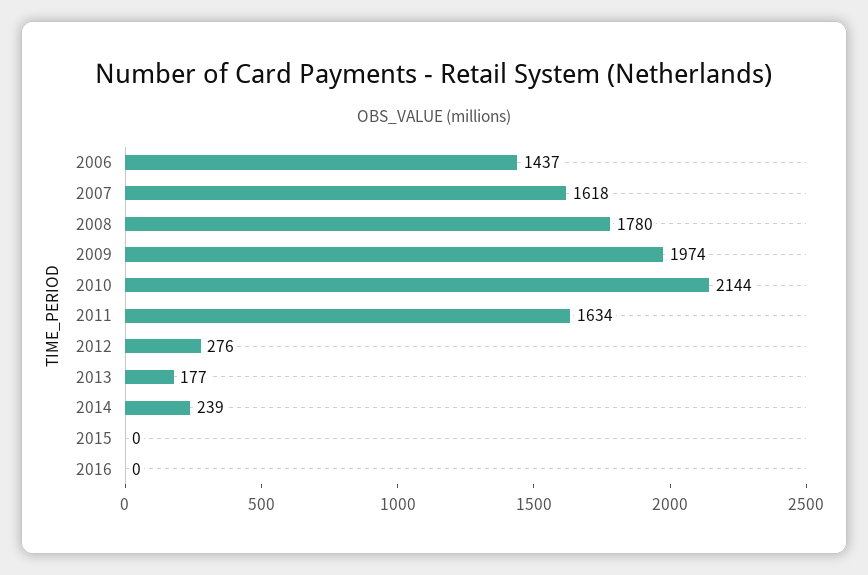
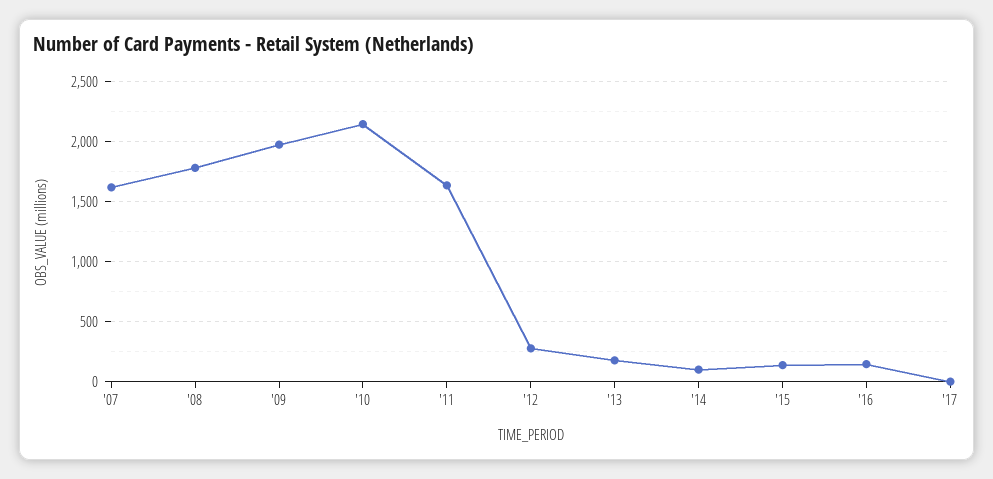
2006: 1437 -> none
2014: 239 -> 100
2015: 0 -> 150
2016: 0 -> 150
'17: none -> 0

